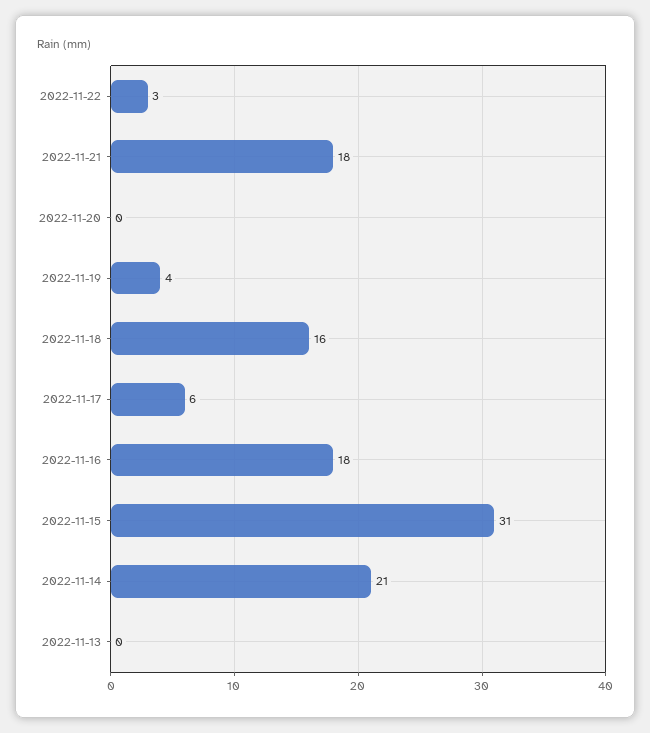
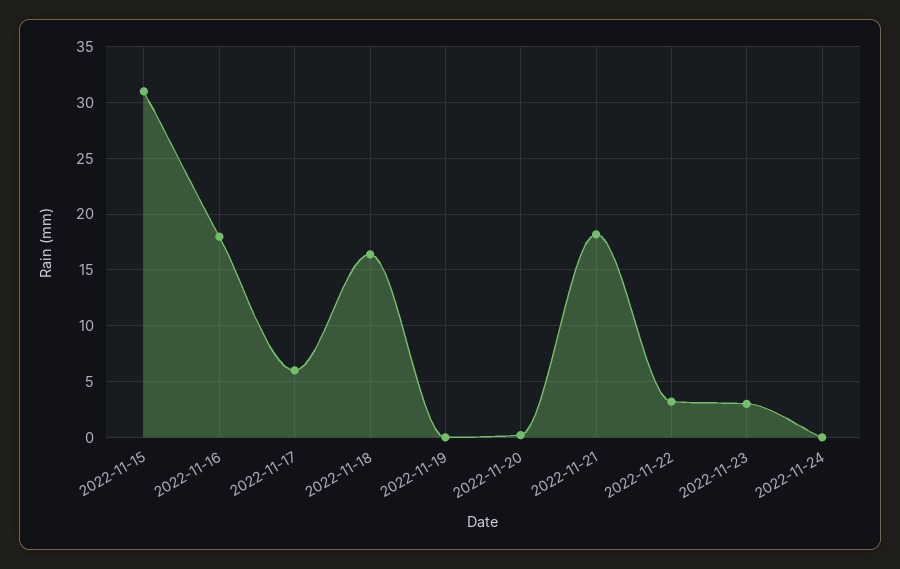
2022-11-19: 4 -> 0
2022-11-14: 21 -> none
2022-11-13: 0 -> none
2022-11-23: none -> 3
2022-11-24: none -> 0

